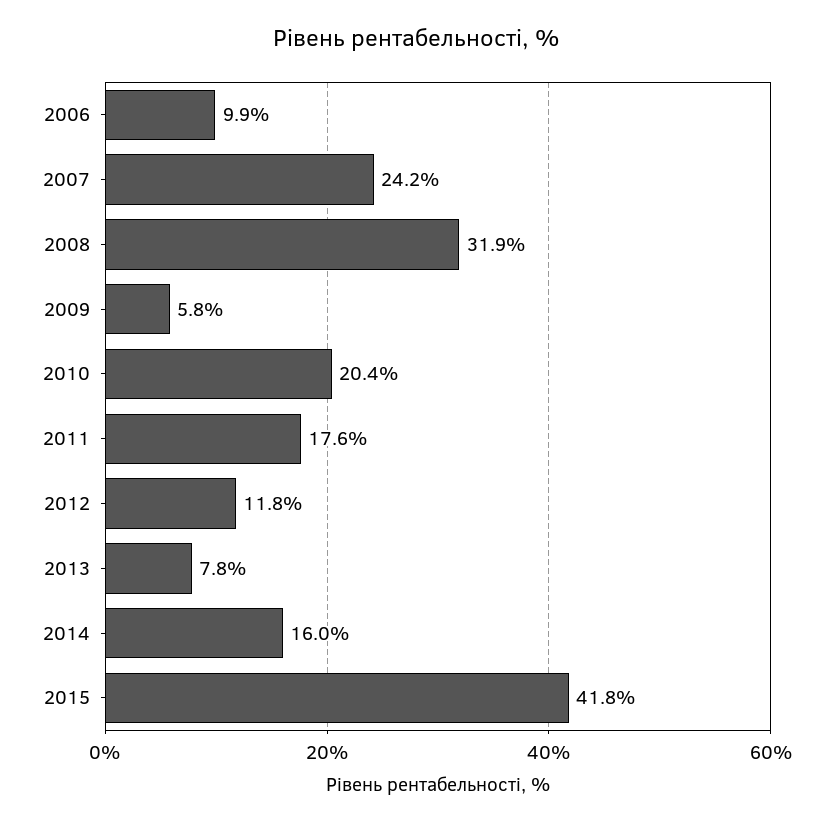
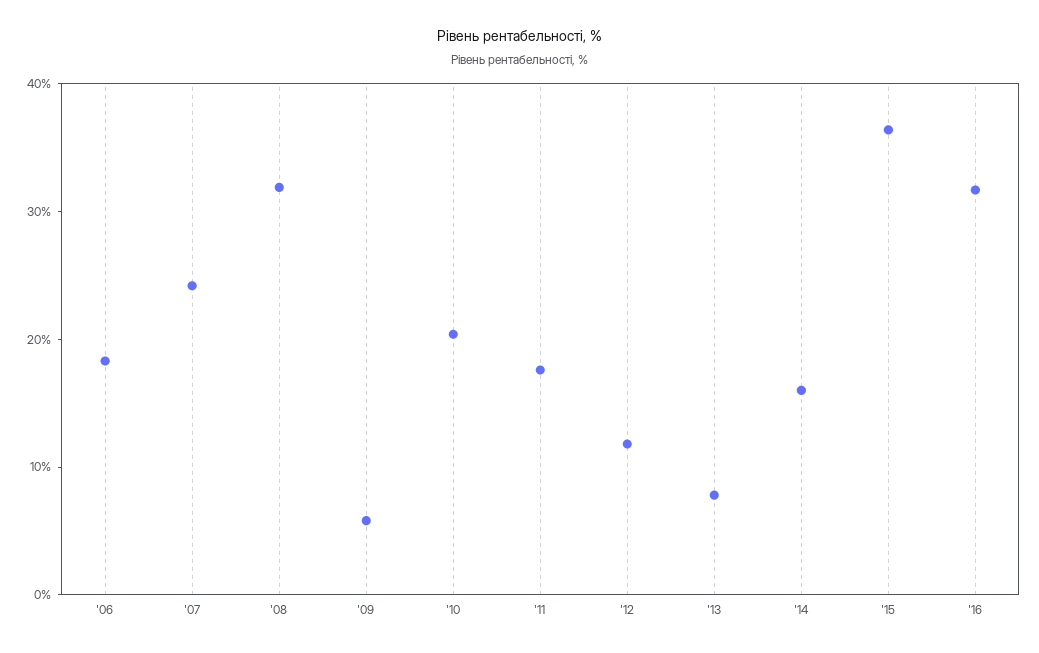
2006: 9.9 -> 18
2015: 41.8 -> 36
'16: none -> 32

